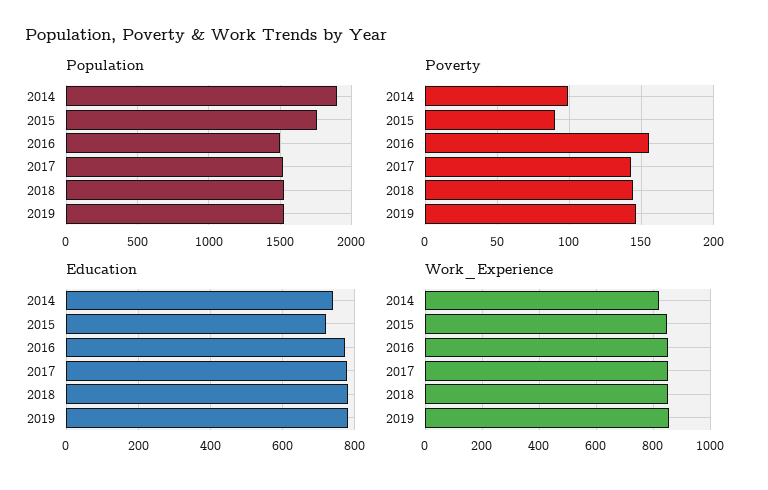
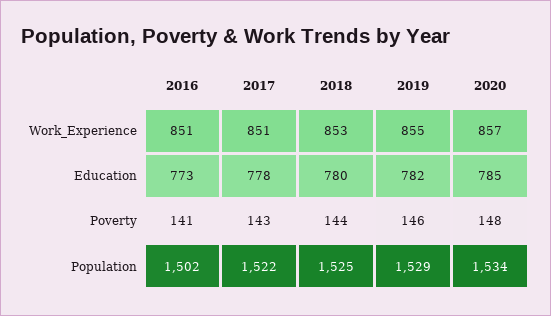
Population, 2014: 1900 -> none
Population, 2015: 1750 -> none
Poverty, 2014: 100 -> none
Poverty, 2015: 90 -> none
Poverty, 2016: 155 -> 141
Education, 2014: 740 -> none
Education, 2015: 720 -> none
Work_Experience, 2014: 825 -> none
Work_Experience, 2015: 850 -> none
Work_Experience, 2020: none -> 857
Education, 2020: none -> 785
Poverty, 2020: none -> 148
Population, 2020: none -> 1534

